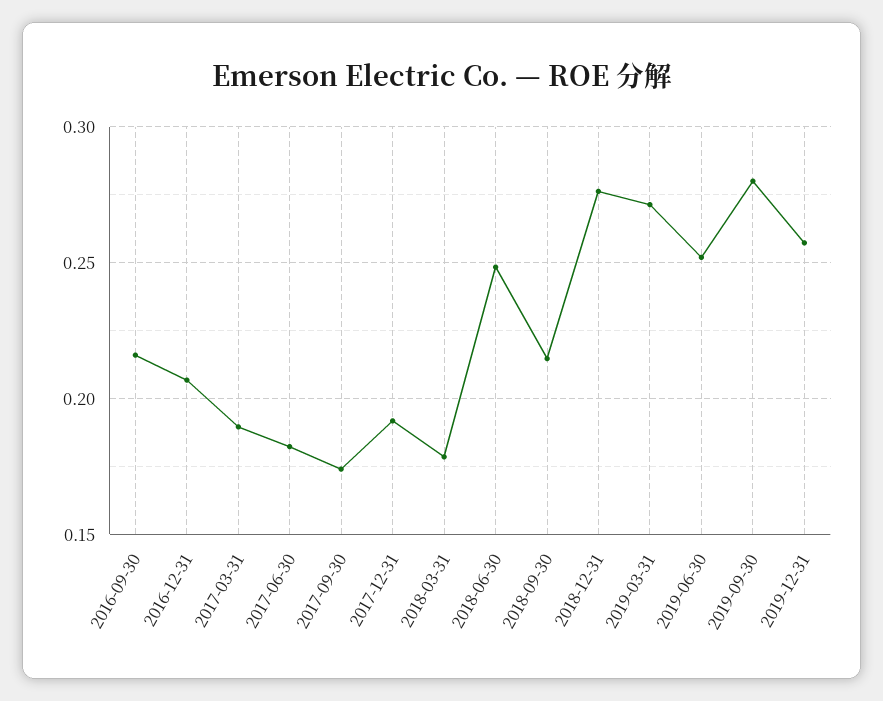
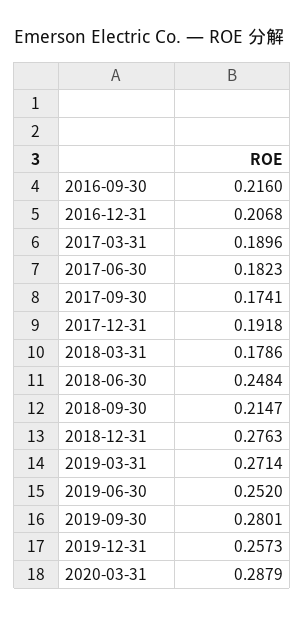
2020-03-31: none -> 0.2879

